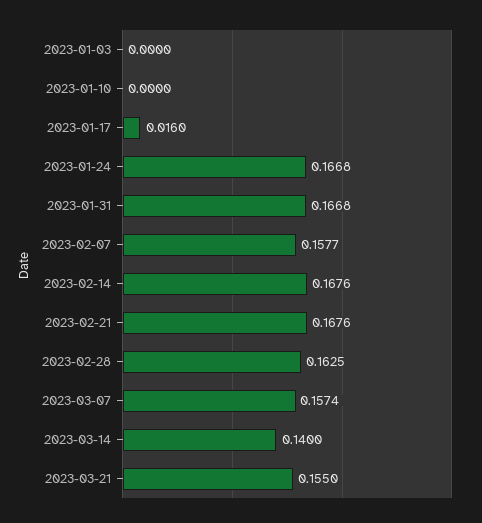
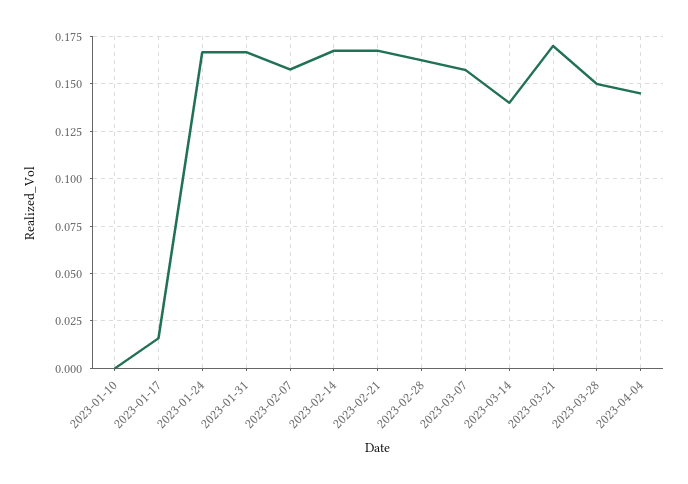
2023-01-03: 0 -> none
2023-03-21: 0.155 -> 0.17
2023-03-28: none -> 0.15
2023-04-04: none -> 0.145

